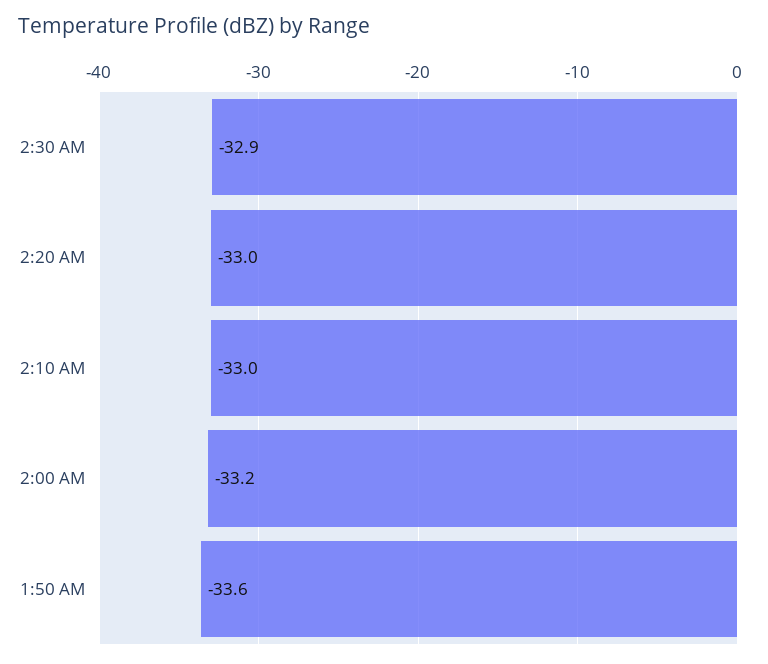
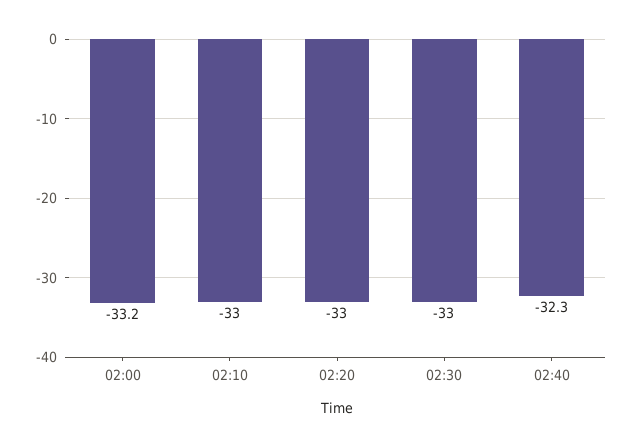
2:30 AM: -32.9 -> -33
1:50 AM: -33.6 -> none
02:40: none -> -32.3

